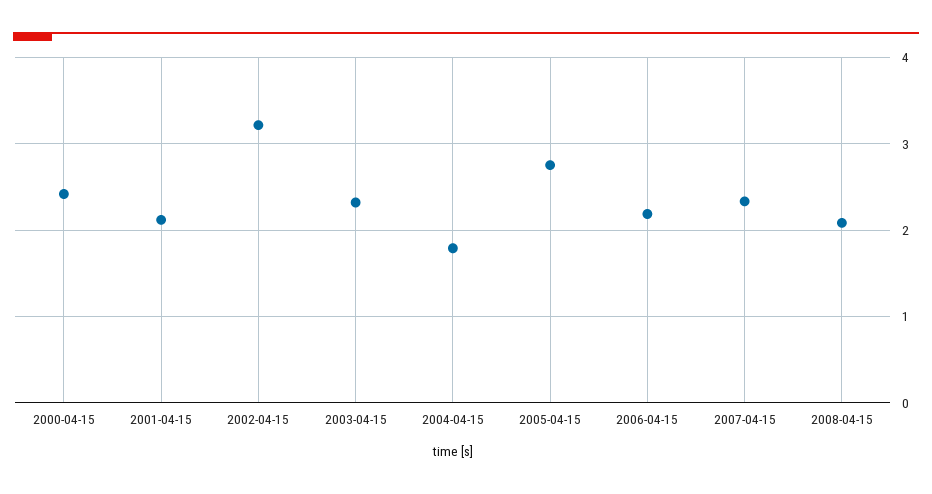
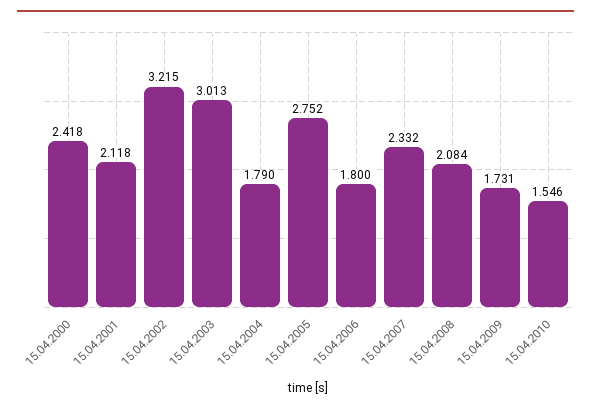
2003-04-15: 2.3 -> 3.013
2006-04-15: 2.2 -> 1.8
15.04.2009: none -> 1.731
15.04.2010: none -> 1.546

